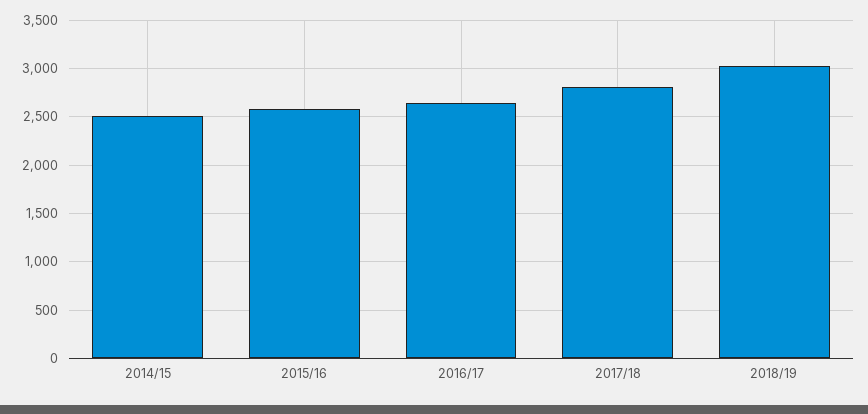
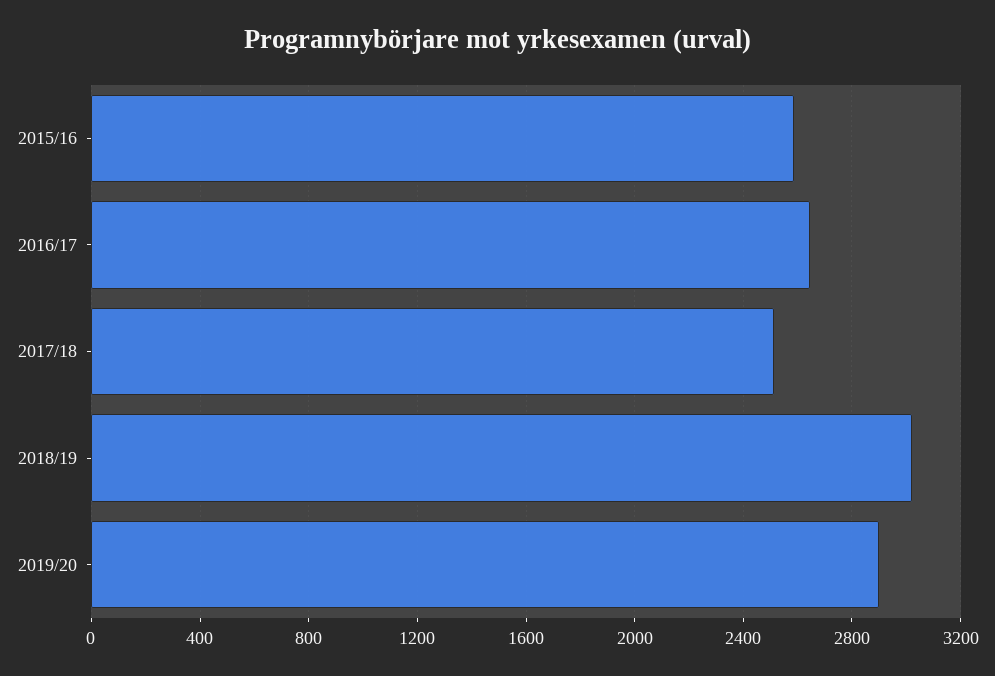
2014/15: 2500 -> none
2017/18: 2800 -> 2500
2019/20: none -> 2900

